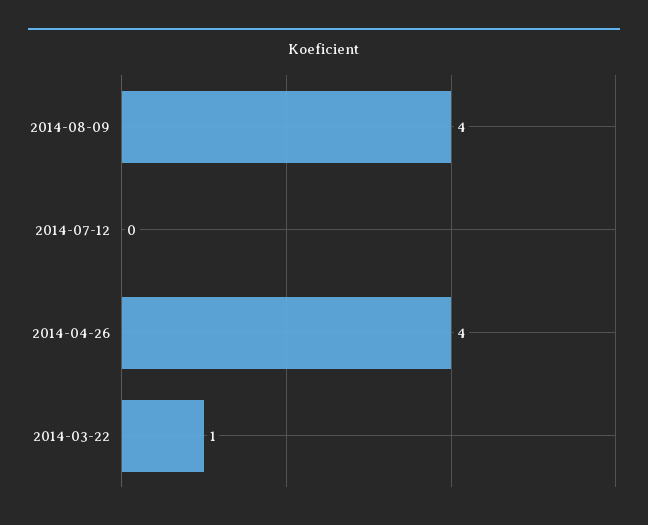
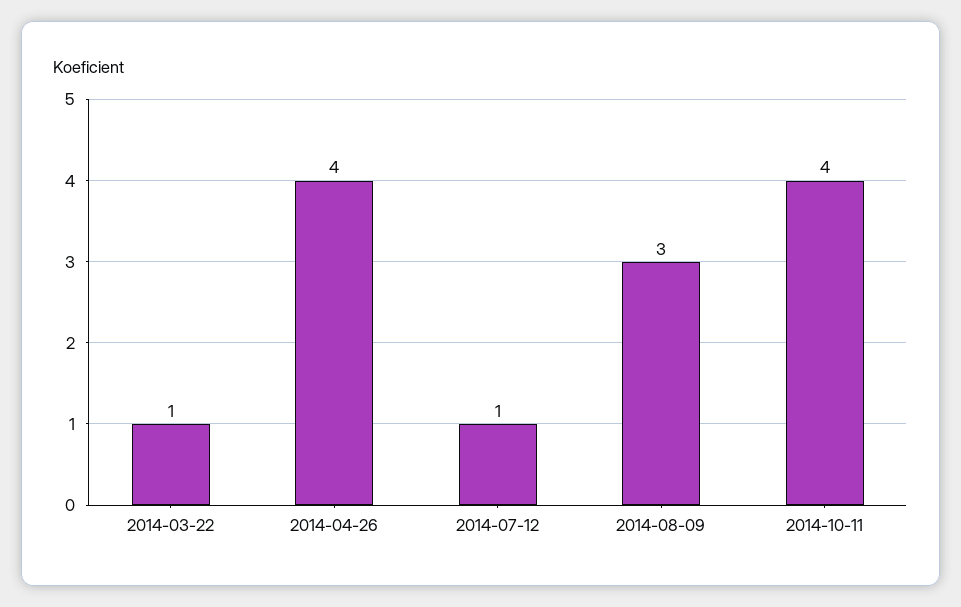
2014-08-09: 4 -> 3
2014-07-12: 0 -> 1
2014-10-11: none -> 4

